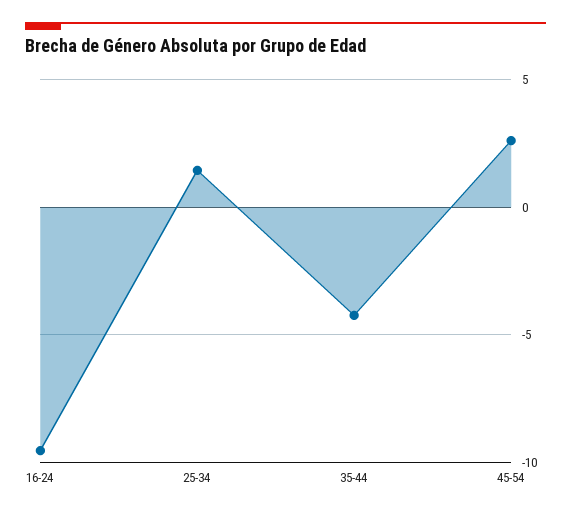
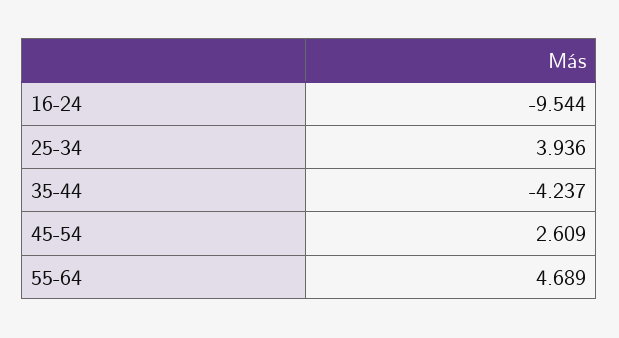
25-34: 1.5 -> 3.936
55-64: none -> 4.689

